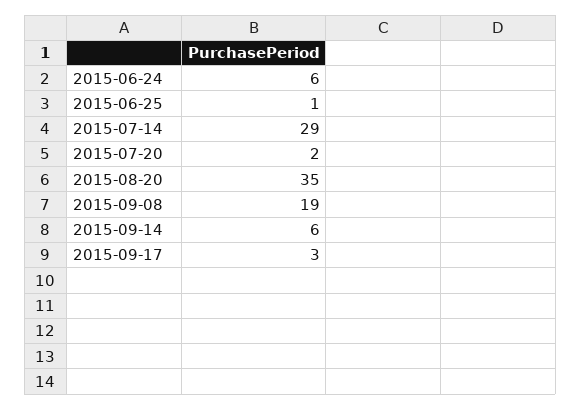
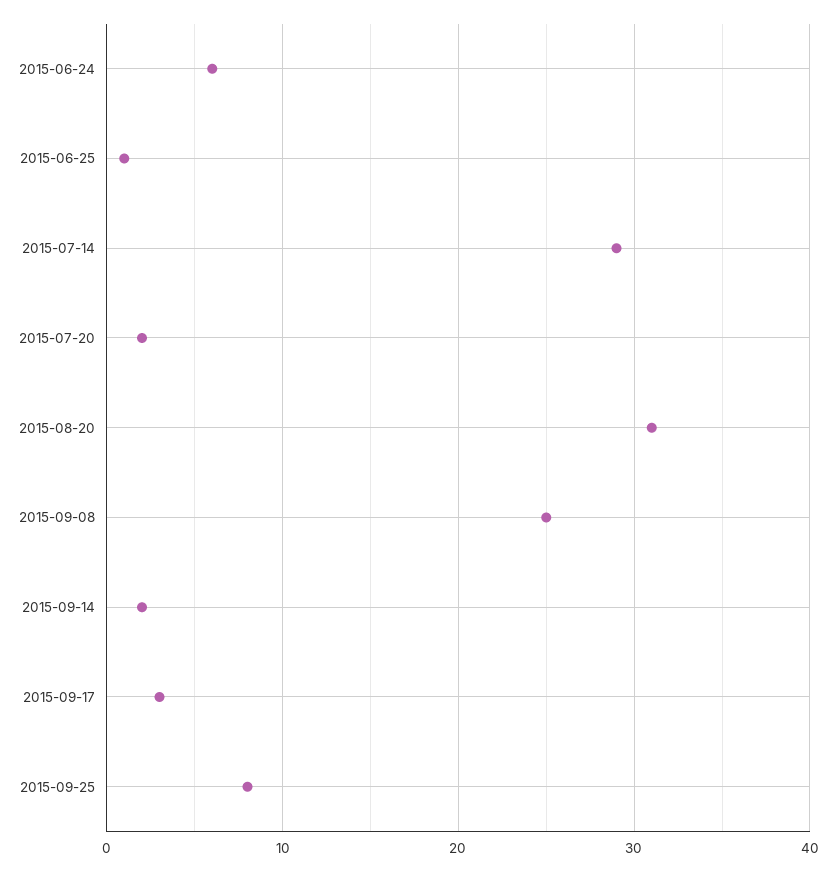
2015-08-20: 35 -> 31
2015-09-08: 19 -> 25
2015-09-14: 6 -> 2
2015-09-25: none -> 8

